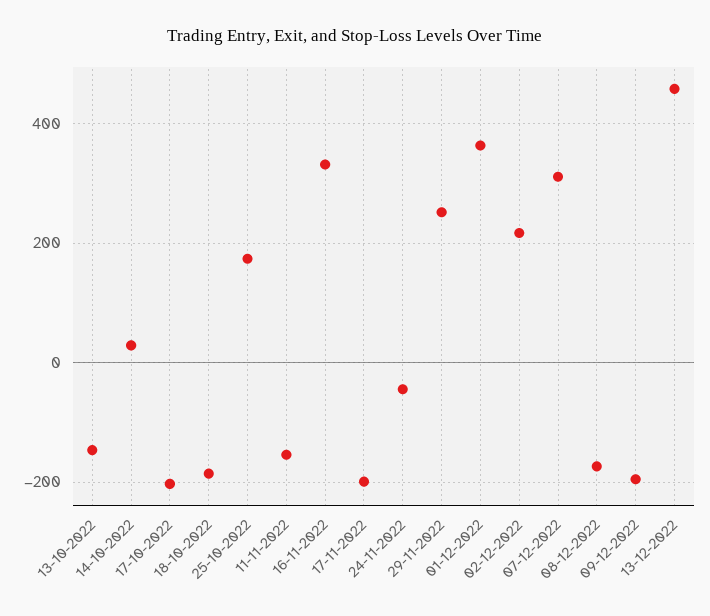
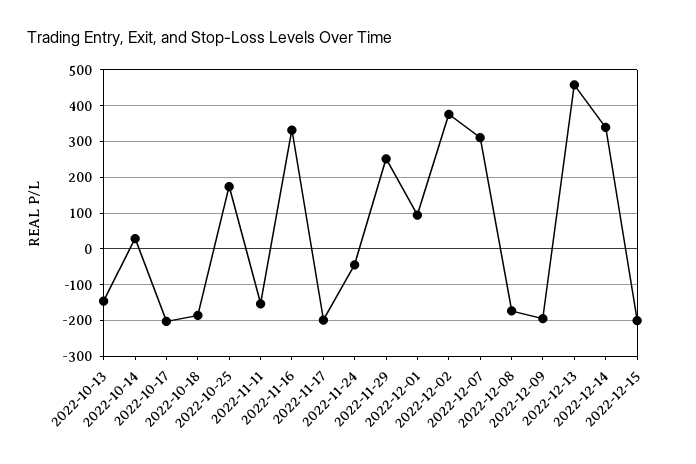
01-12-2022: 360 -> 100
02-12-2022: 220 -> 380
2022-12-14: none -> 340
2022-12-15: none -> -200

